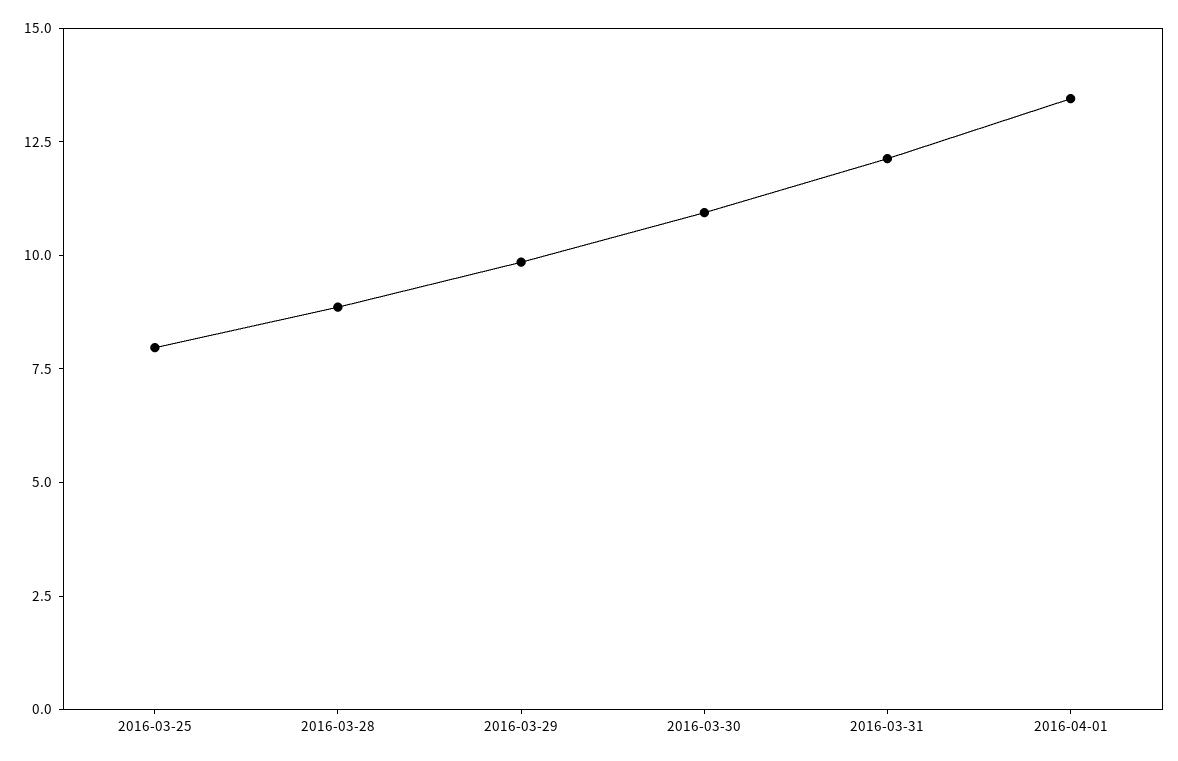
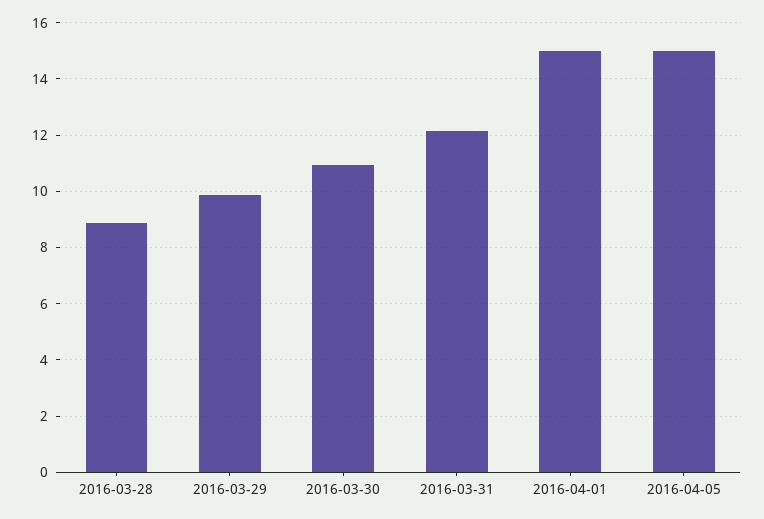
2016-03-25: 8 -> none
2016-04-01: 13.5 -> 15
2016-04-05: none -> 15

